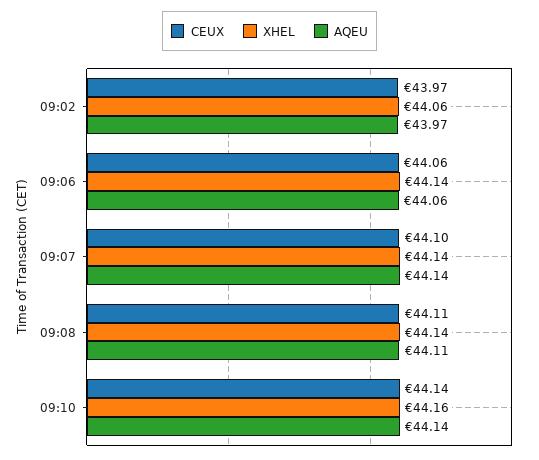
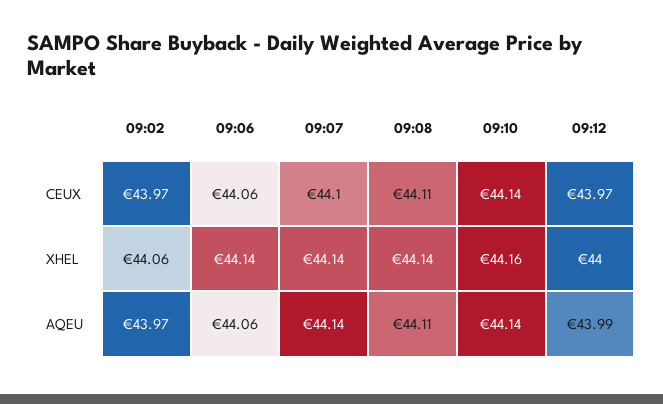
CEUX, 09:12: none -> 43.97
XHEL, 09:12: none -> 44
AQEU, 09:12: none -> 43.99

